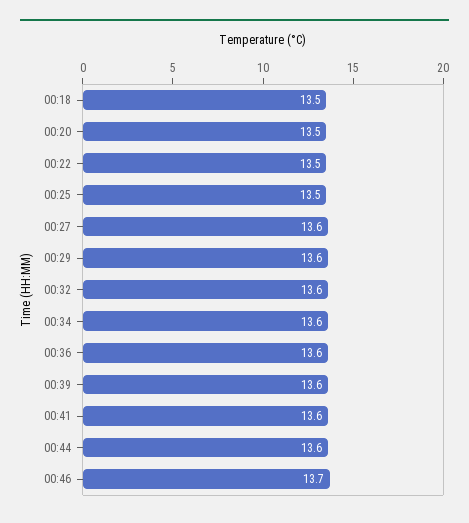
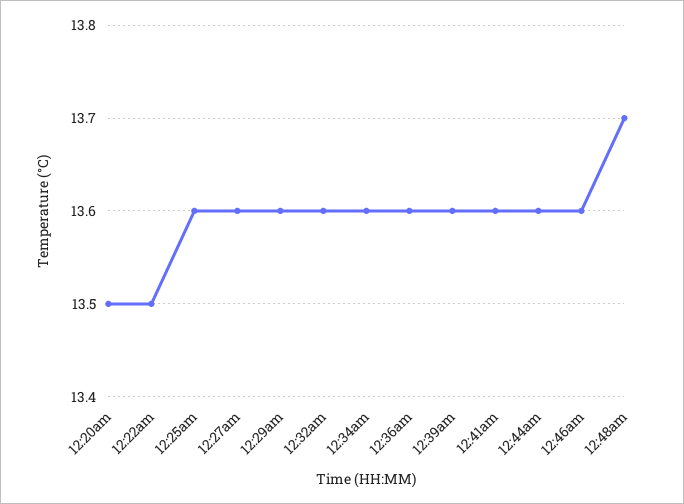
00:18: 13.5 -> none
00:25: 13.5 -> 13.6
00:46: 13.7 -> 13.6
12:48am: none -> 13.7

